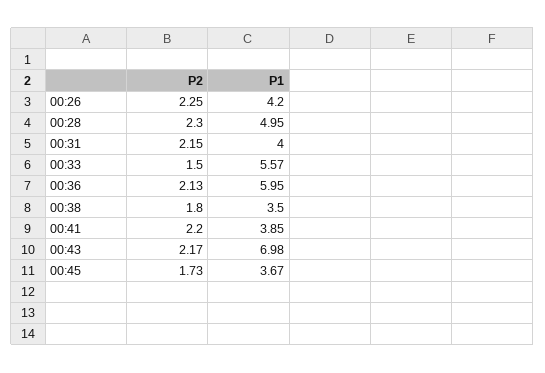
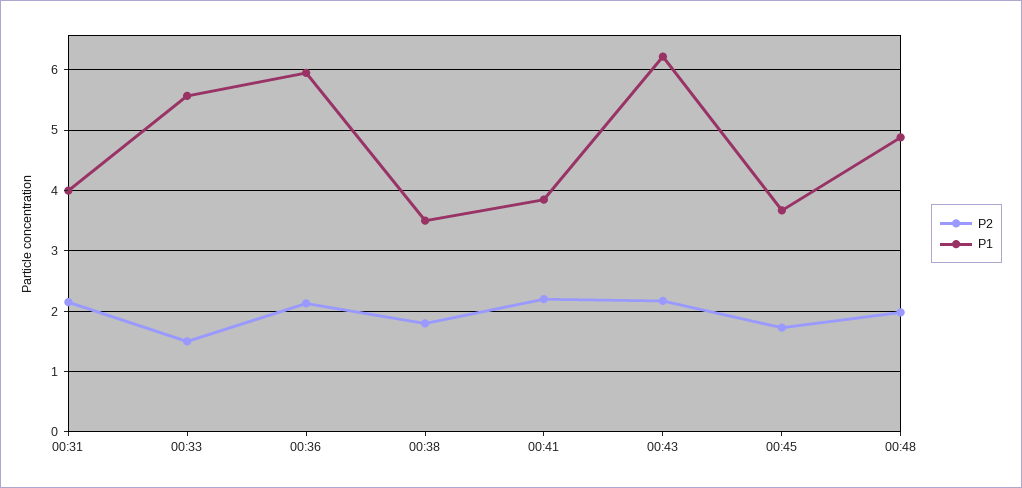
P2, 00:26: 2.25 -> none
P1, 00:26: 4.2 -> none
P2, 00:28: 2.3 -> none
P1, 00:28: 4.95 -> none
P1, 00:43: 6.98 -> 6.2
P2, 00:48: none -> 2
P1, 00:48: none -> 4.9

